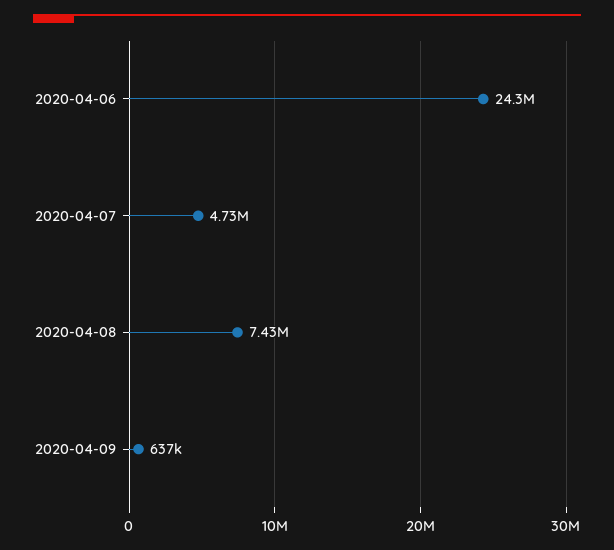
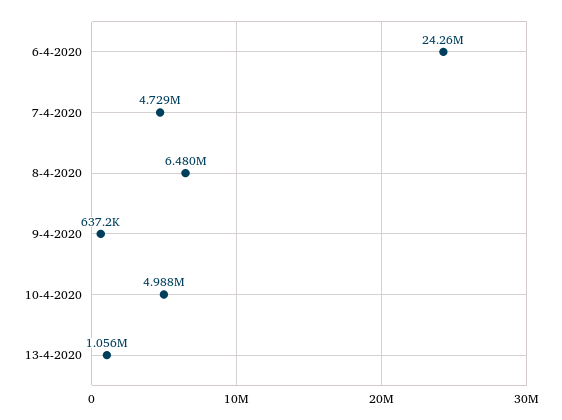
2020-04-08: 7430000 -> 6480000
10-4-2020: none -> 4988000
13-4-2020: none -> 1056000

